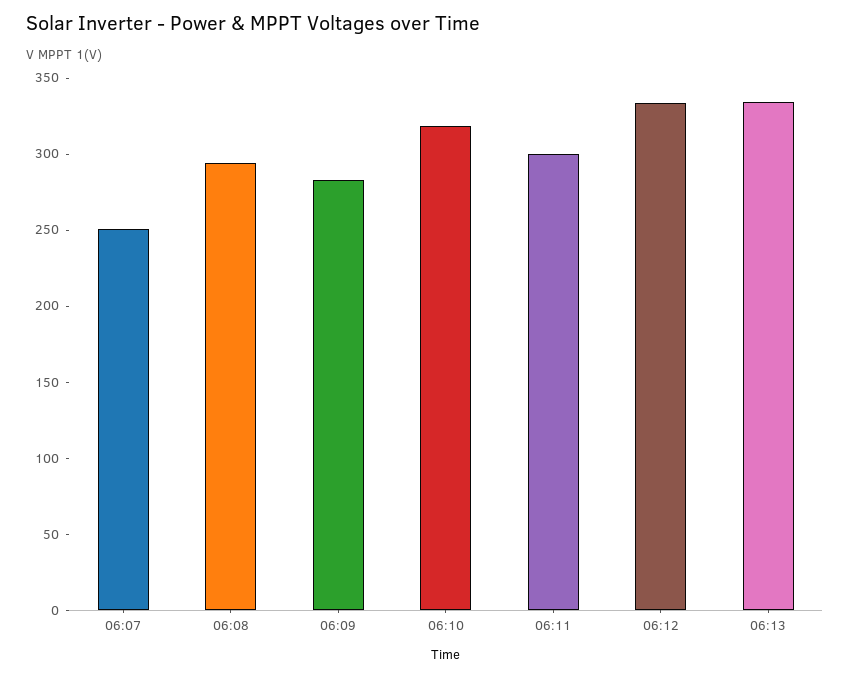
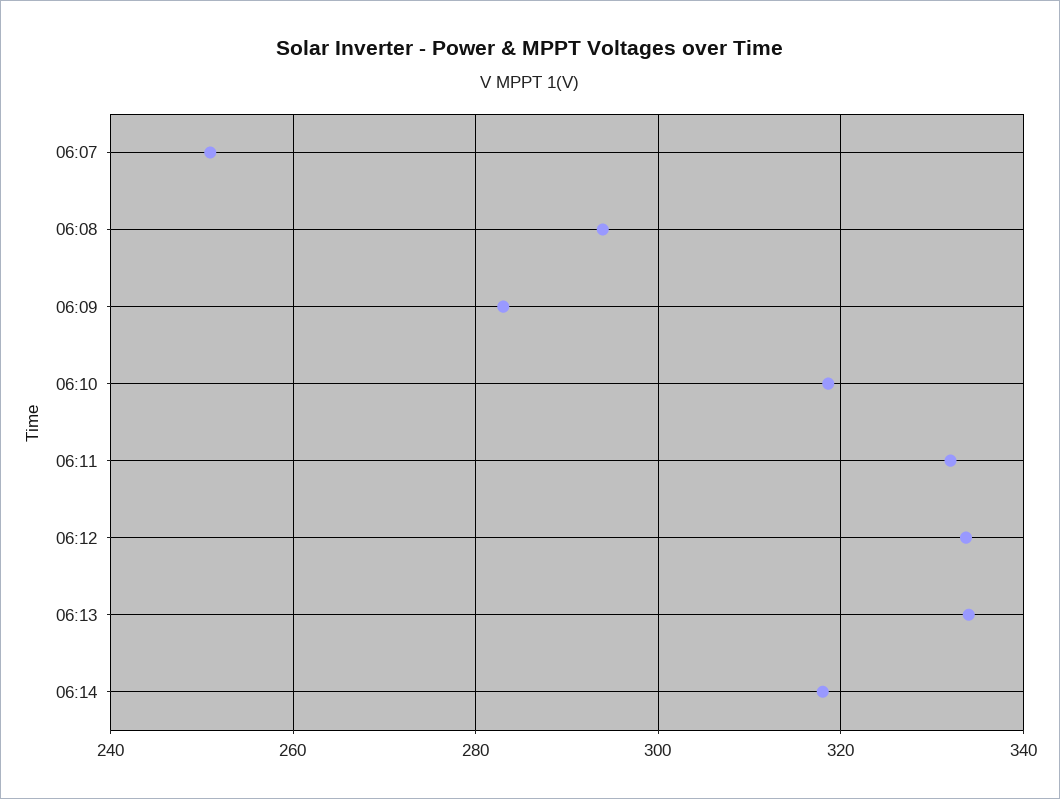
06:11: 300 -> 332
06:14: none -> 318

